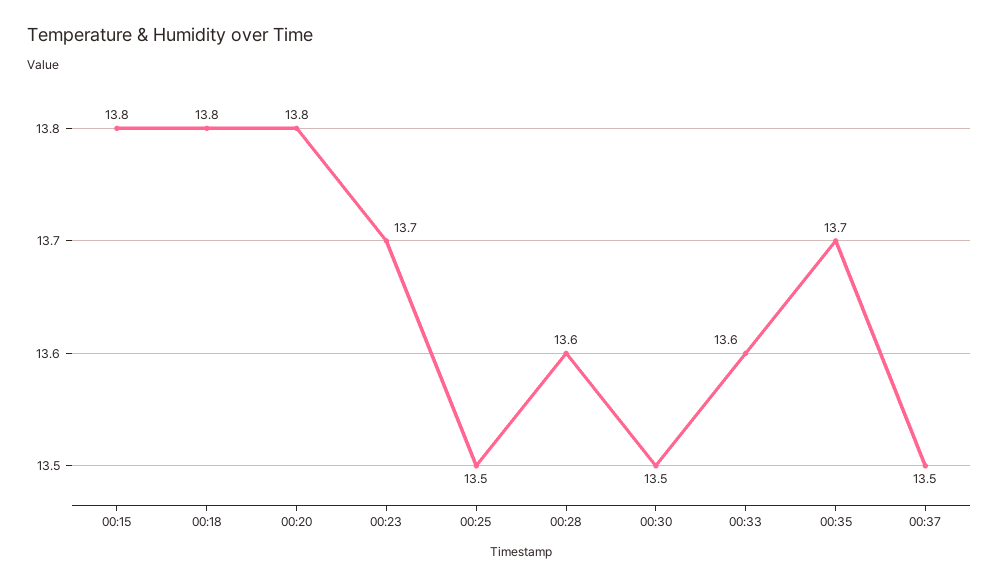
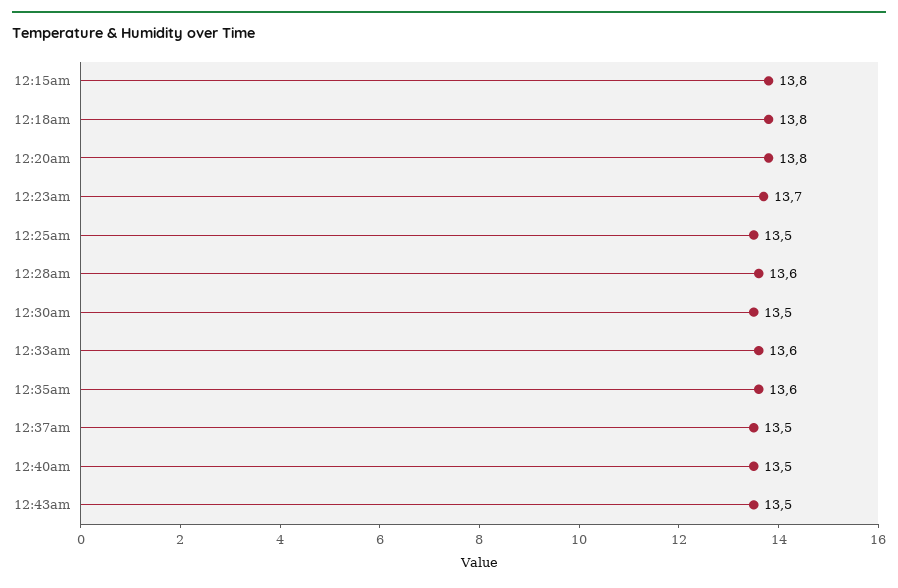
00:35: 13.7 -> 13.6
12:40am: none -> 13.5
12:43am: none -> 13.5

